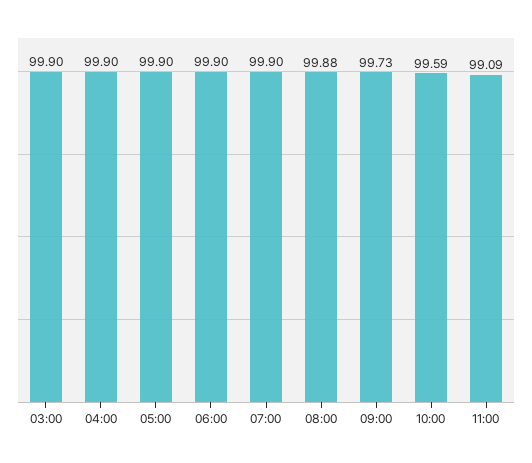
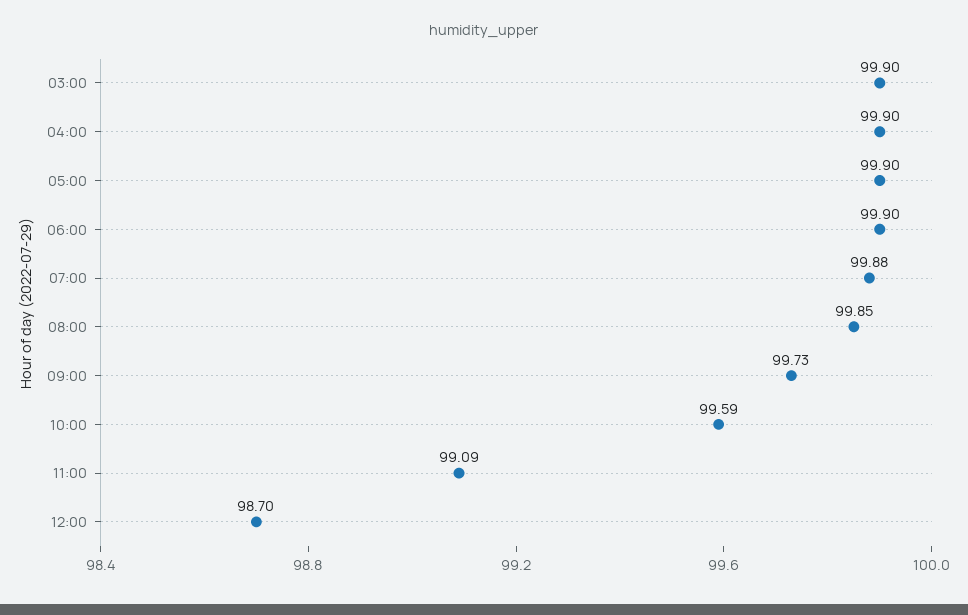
07:00: 99.9 -> 99.88
08:00: 99.88 -> 99.85
12:00: none -> 98.7

